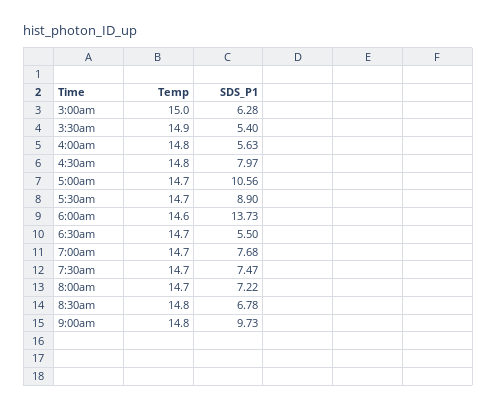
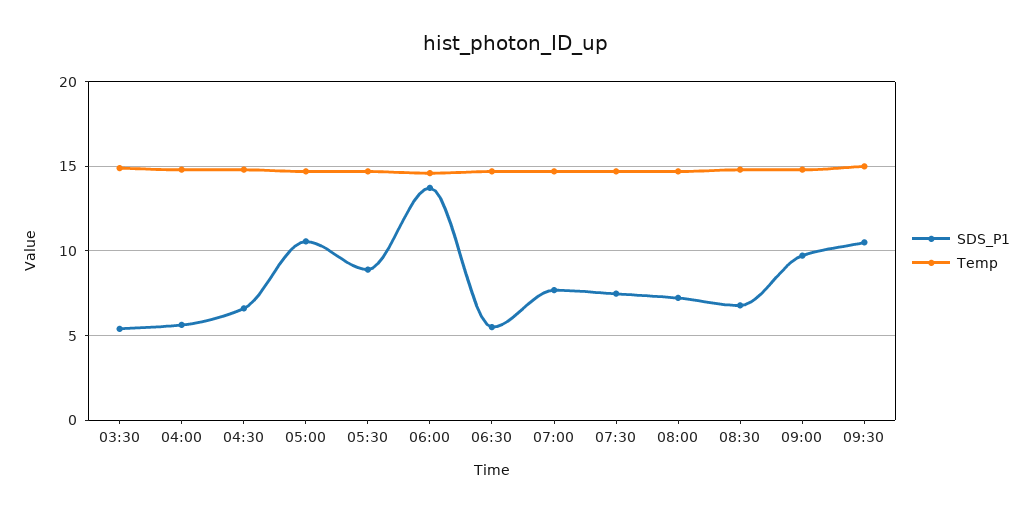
Temp, 3:00am: 15 -> none
SDS_P1, 3:00am: 6.28 -> none
SDS_P1, 4:30am: 7.97 -> 6.5
SDS_P1, 09:30: none -> 10.5
Temp, 09:30: none -> 15

